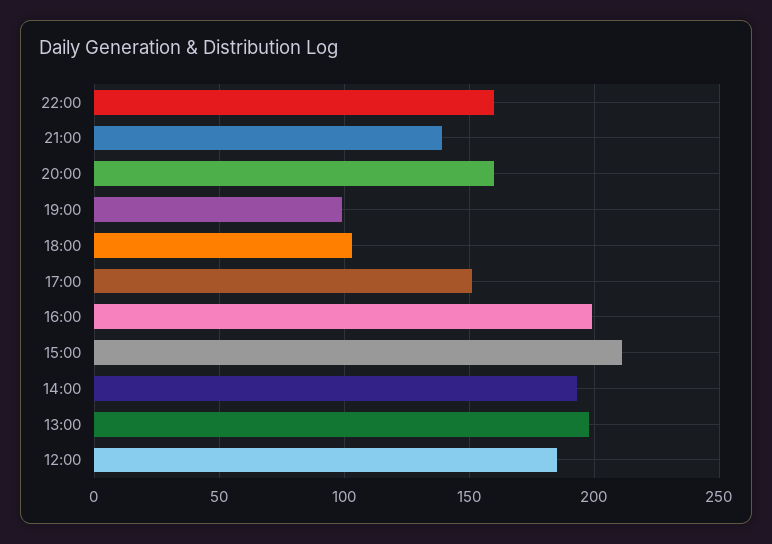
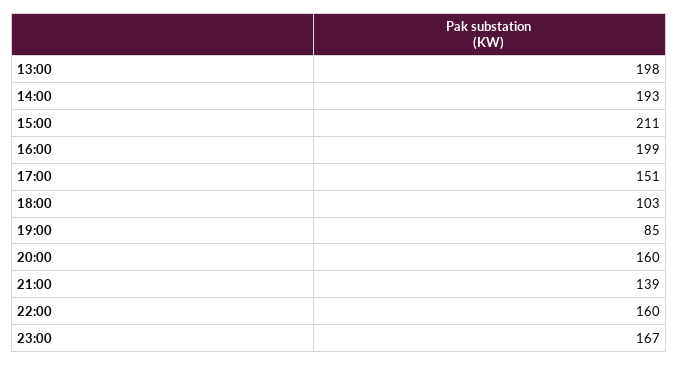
19:00: 100 -> 85
12:00: 185 -> none
23:00: none -> 167

